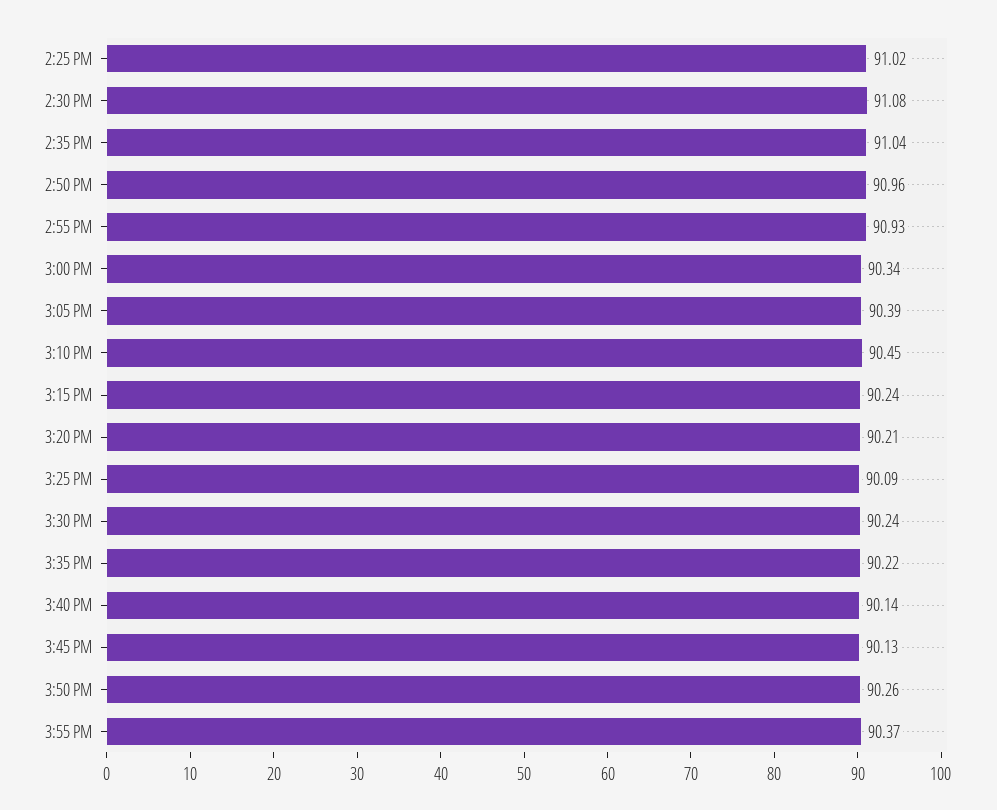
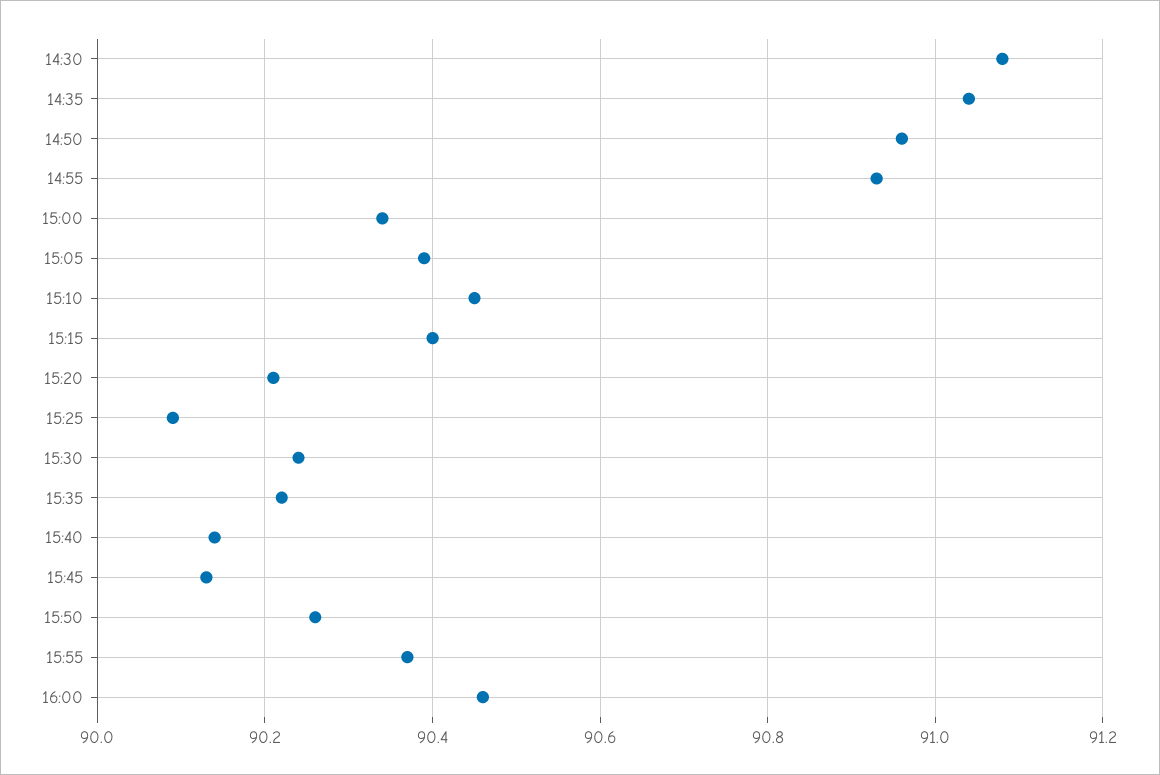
2:25 PM: 91.02 -> none
3:15 PM: 90.24 -> 90.4
16:00: none -> 90.45

